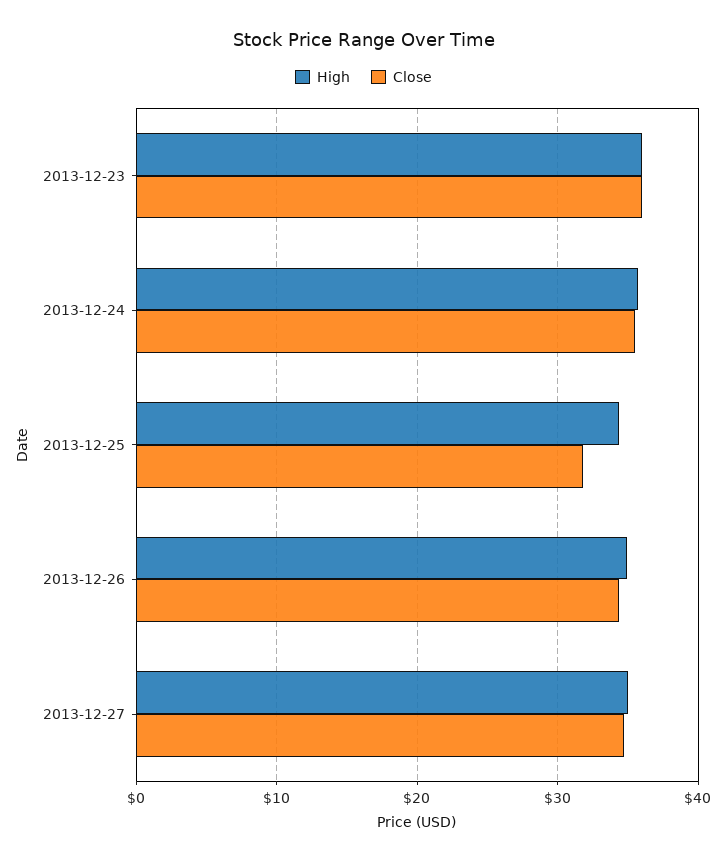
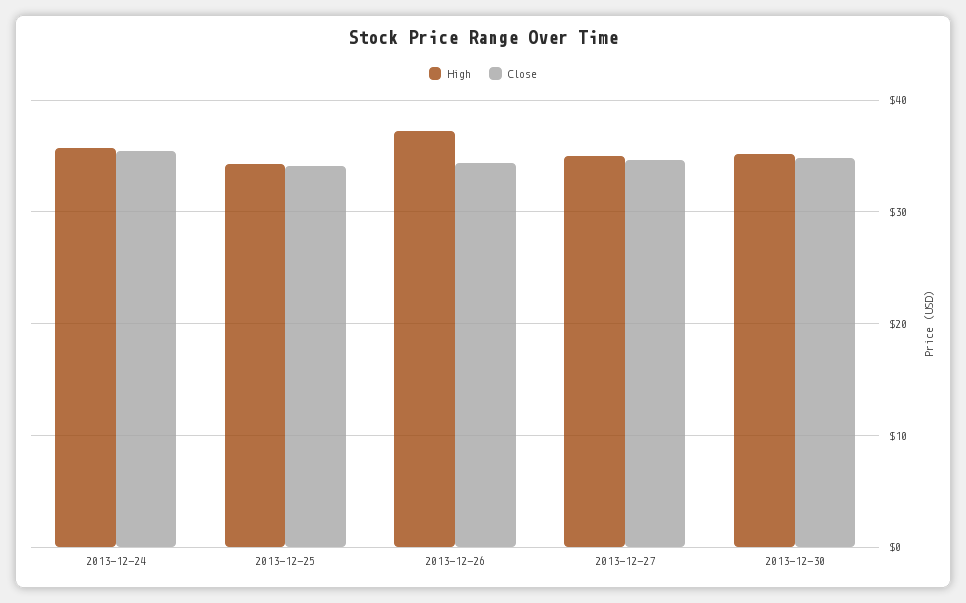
High, 2013-12-23: 36 -> none
Close, 2013-12-23: 36 -> none
Close, 2013-12-25: 32 -> 34
High, 2013-12-26: 35 -> 37
High, 2013-12-30: none -> 35
Close, 2013-12-30: none -> 35

